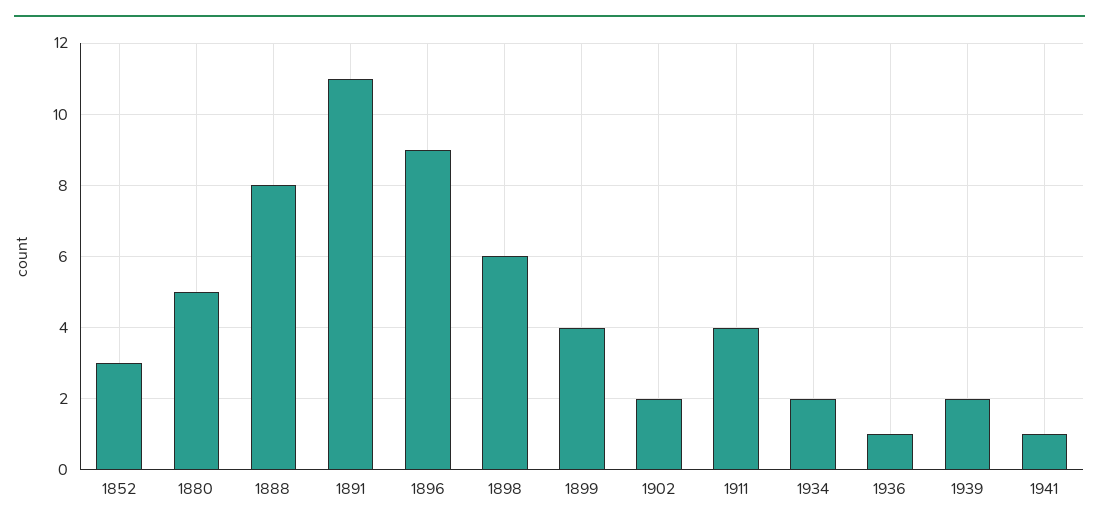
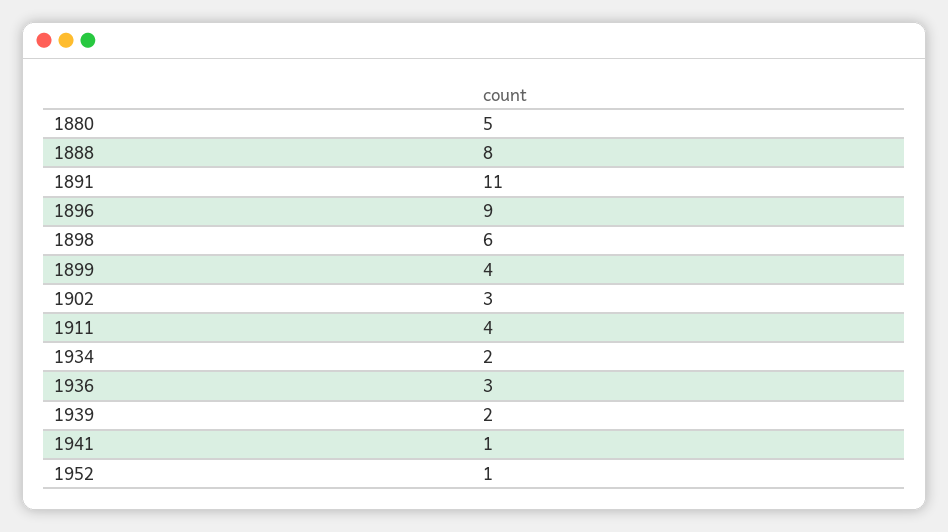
1852: 3 -> none
1902: 2 -> 3
1936: 1 -> 3
1952: none -> 1

